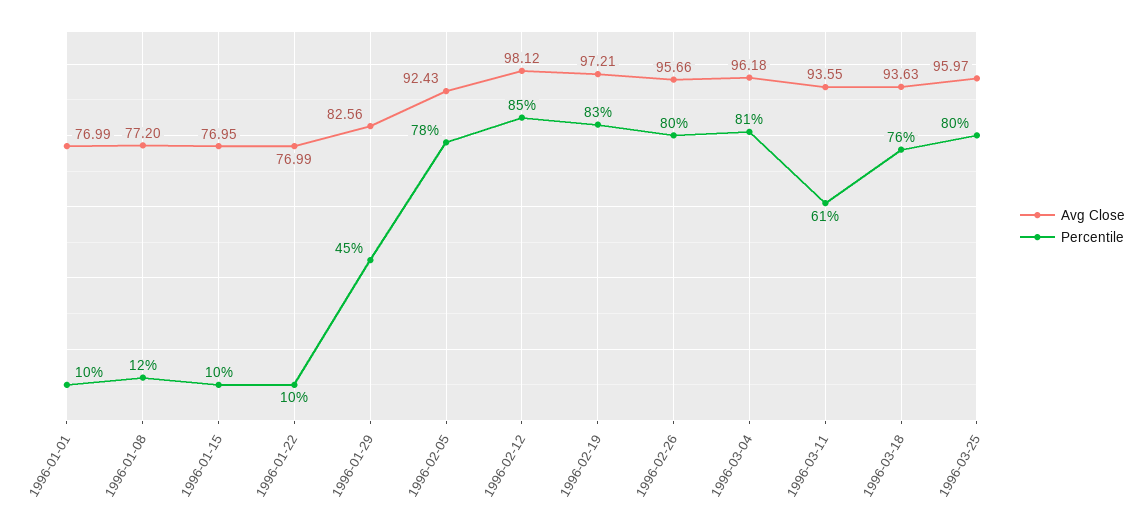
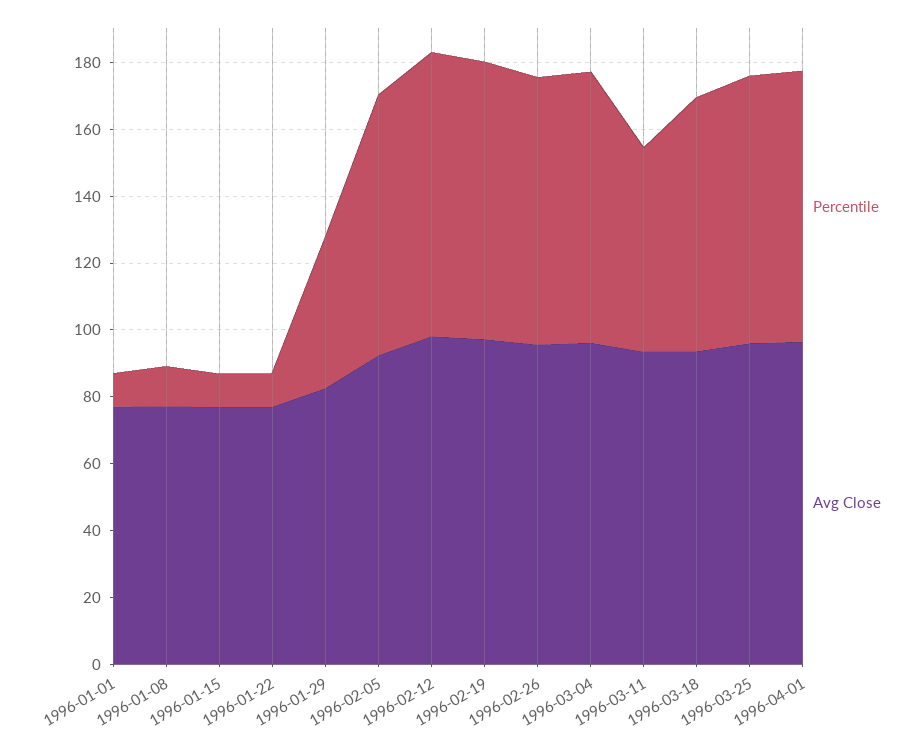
Percentile, 1996-04-01: none -> 80
Avg Close, 1996-04-01: none -> 95

